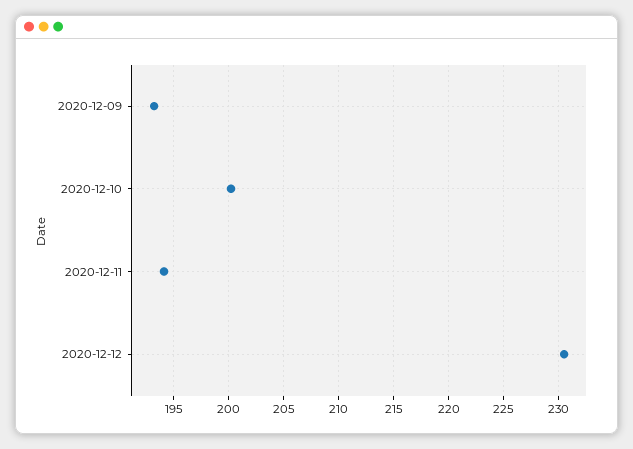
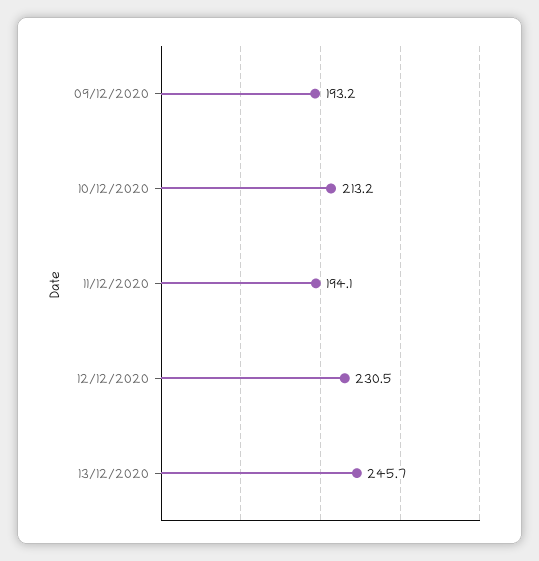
2020-12-10: 200 -> 213.2
13/12/2020: none -> 245.7

